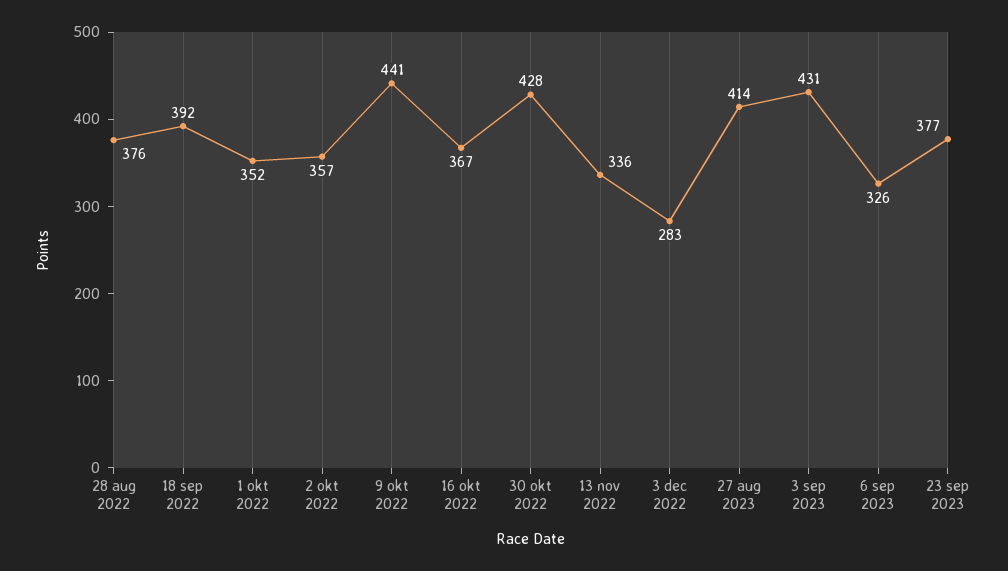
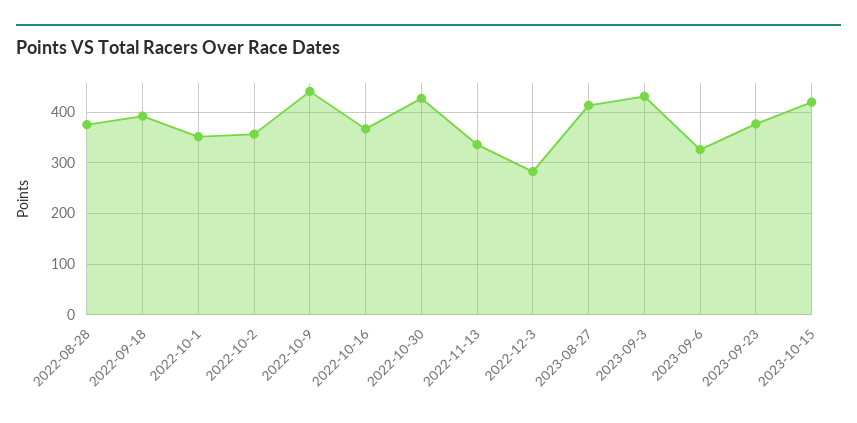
2023-10-15: none -> 420

